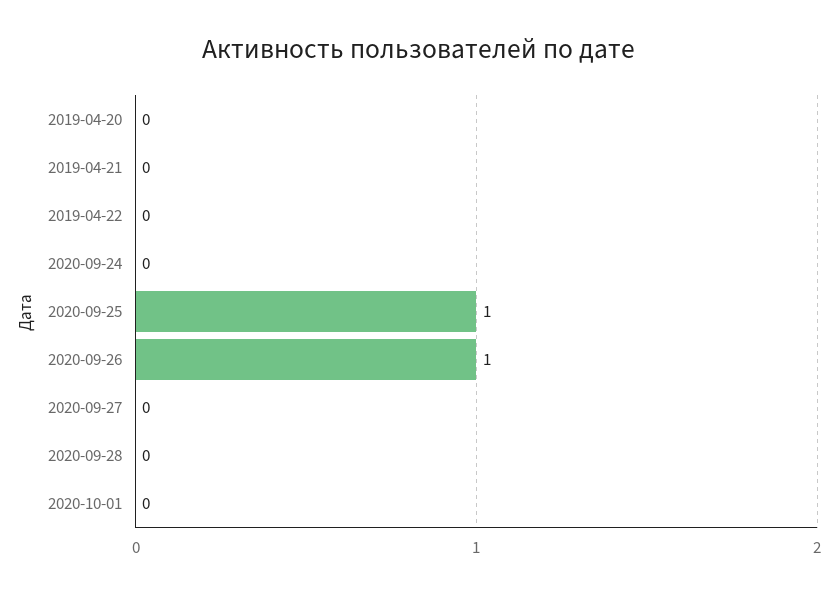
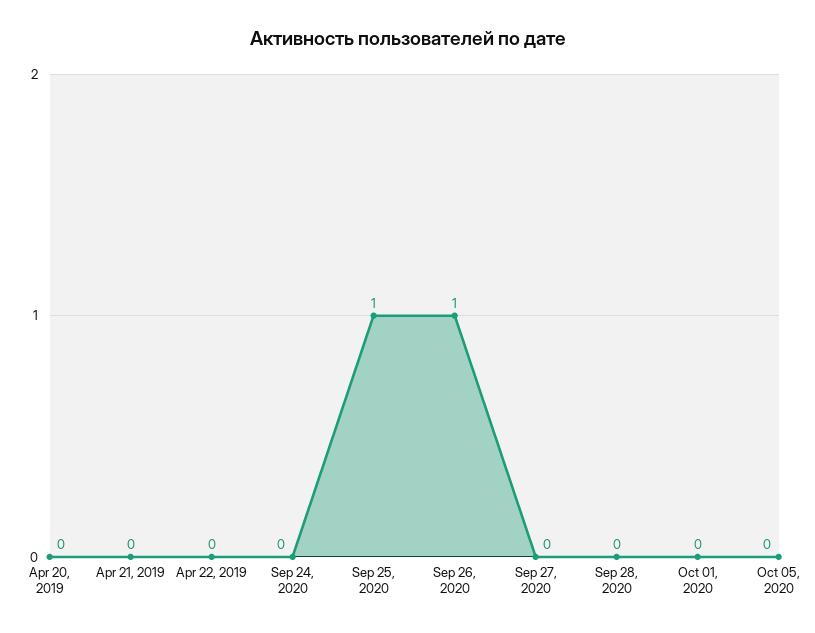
Oct 05, 2020: none -> 0

